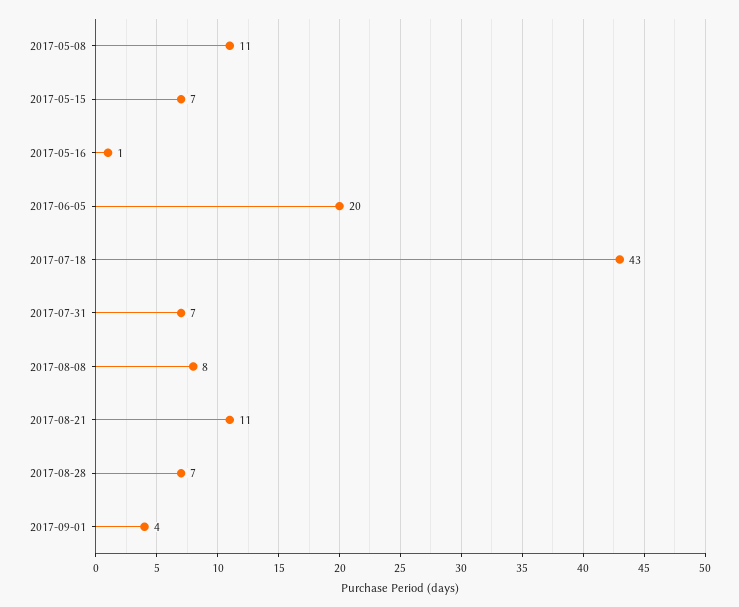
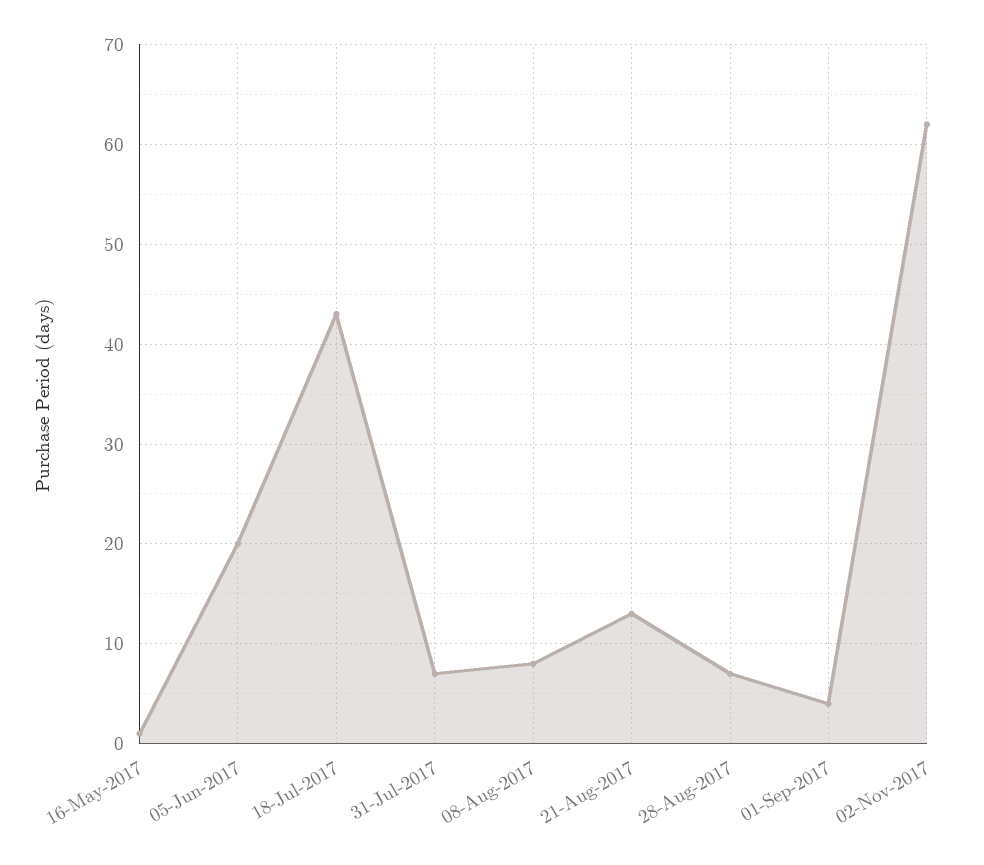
2017-05-08: 11 -> none
2017-05-15: 7 -> none
2017-08-21: 11 -> 13
02-Nov-2017: none -> 62

